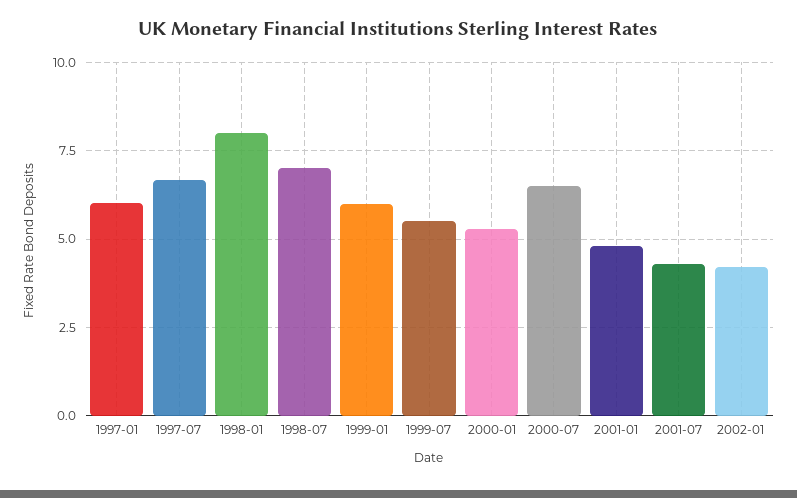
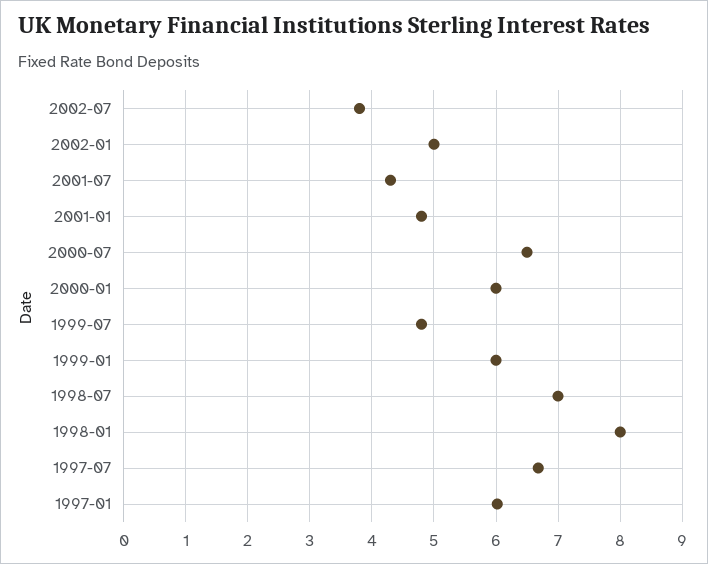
1999-07: 5.5 -> 4.8
2000-01: 5.25 -> 6
2002-01: 4.25 -> 5
2002-07: none -> 3.8

